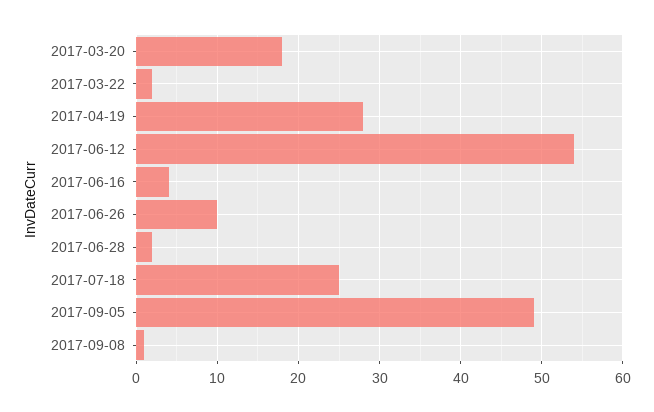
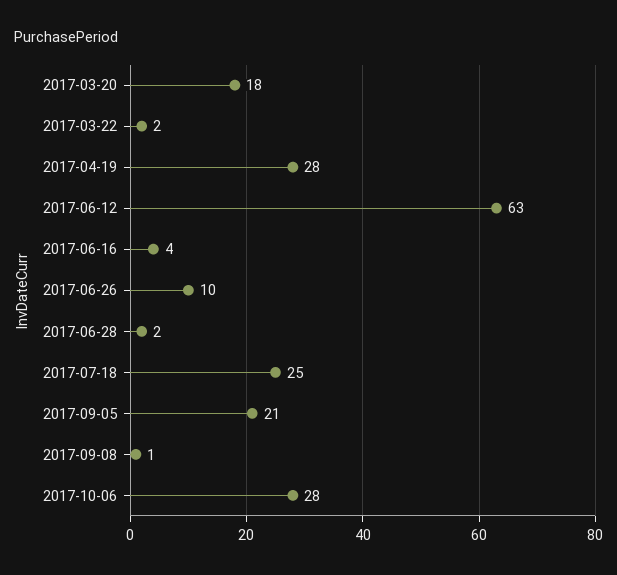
2017-06-12: 54 -> 63
2017-09-05: 49 -> 21
2017-10-06: none -> 28

